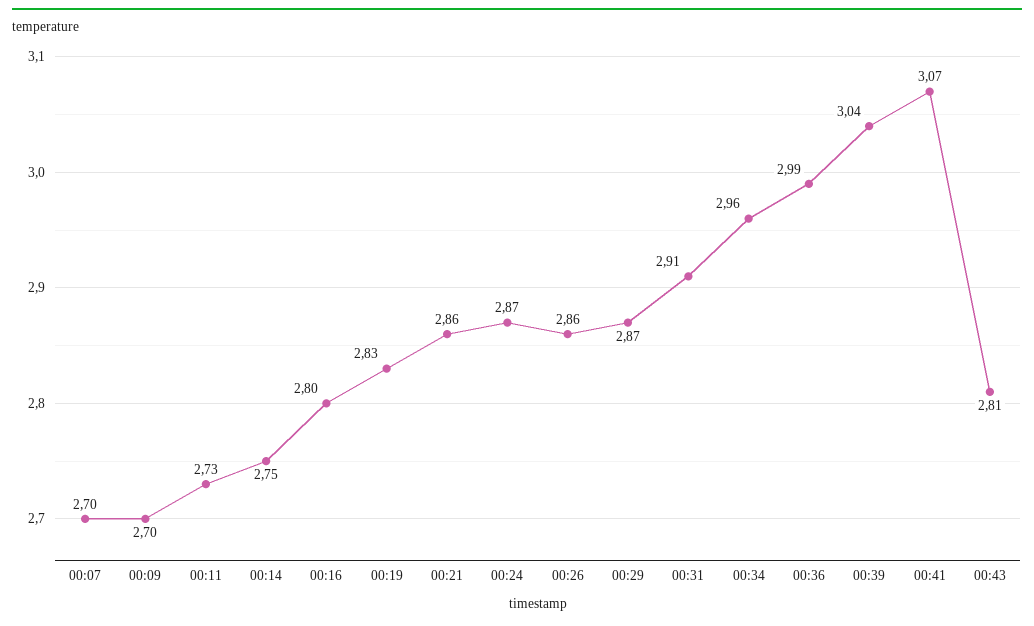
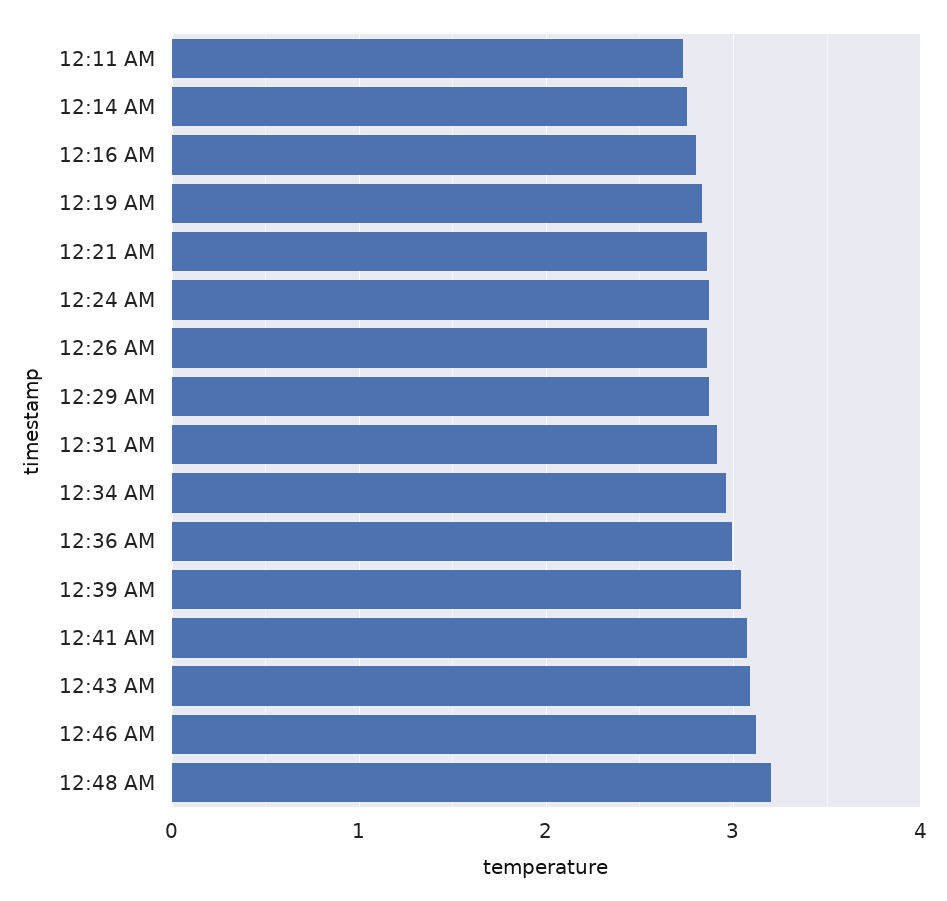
00:07: 2.7 -> none
00:09: 2.7 -> none
00:43: 2.81 -> 3.1
12:46 AM: none -> 3.1
12:48 AM: none -> 3.2

